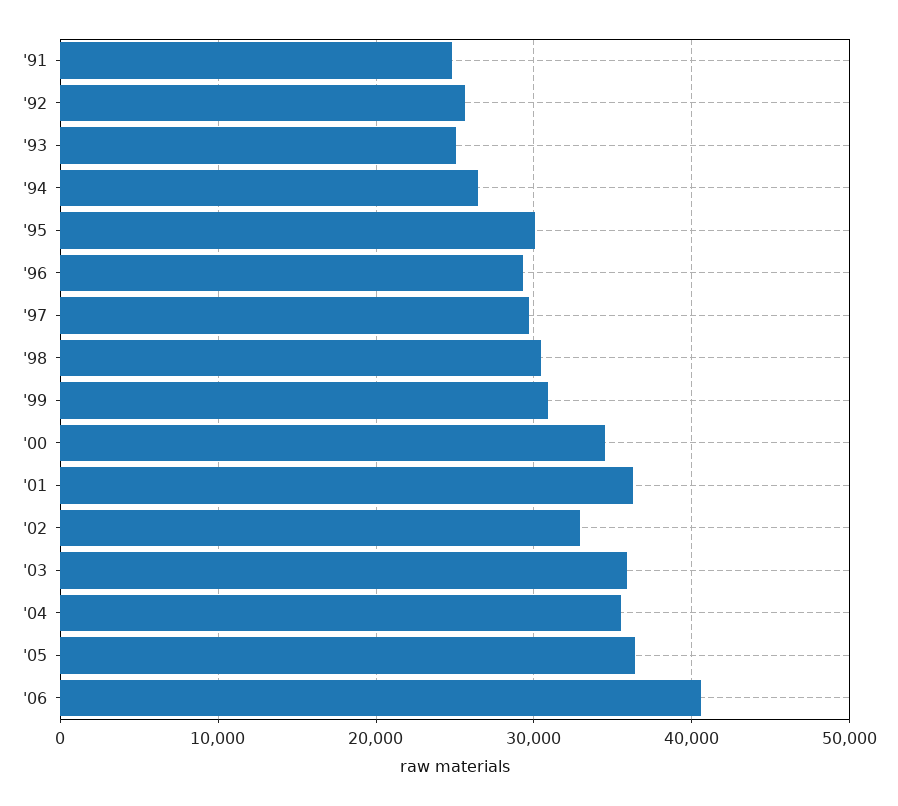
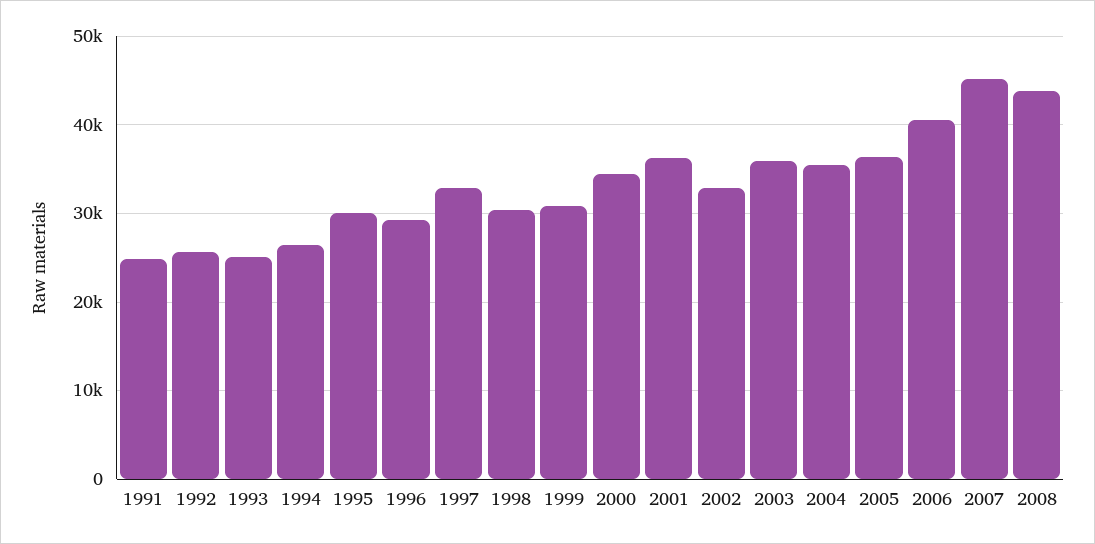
'97: 30000 -> 33000
2007: none -> 45000
2008: none -> 44000

